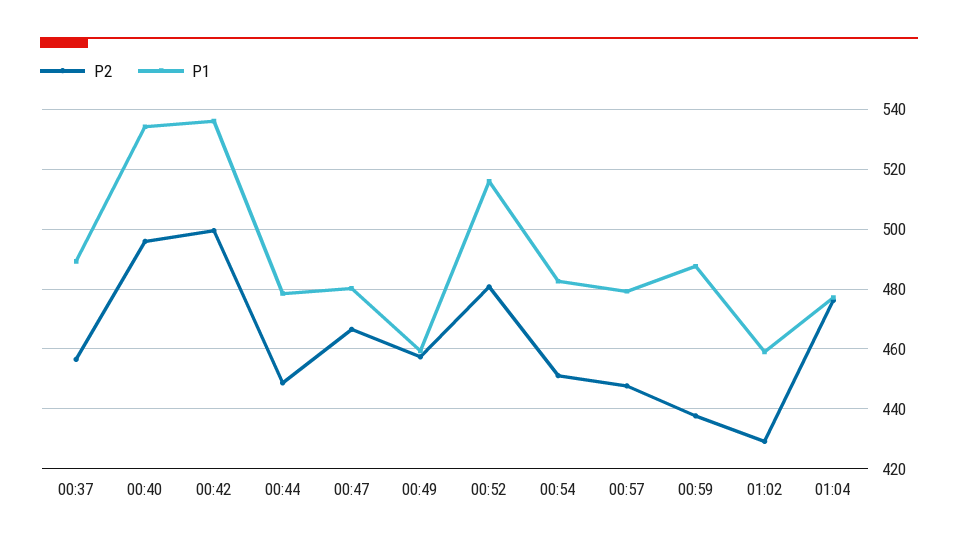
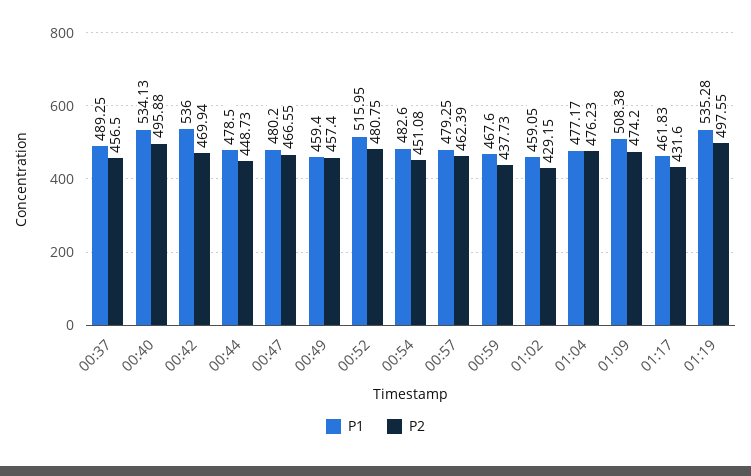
P2, 00:42: 500 -> 469.94
P2, 00:57: 447.5 -> 462.39
P1, 00:59: 487.5 -> 467.6
P1, 01:09: none -> 508.38
P2, 01:09: none -> 474.2
P1, 01:17: none -> 461.83
P2, 01:17: none -> 431.6
P1, 01:19: none -> 535.28
P2, 01:19: none -> 497.55

